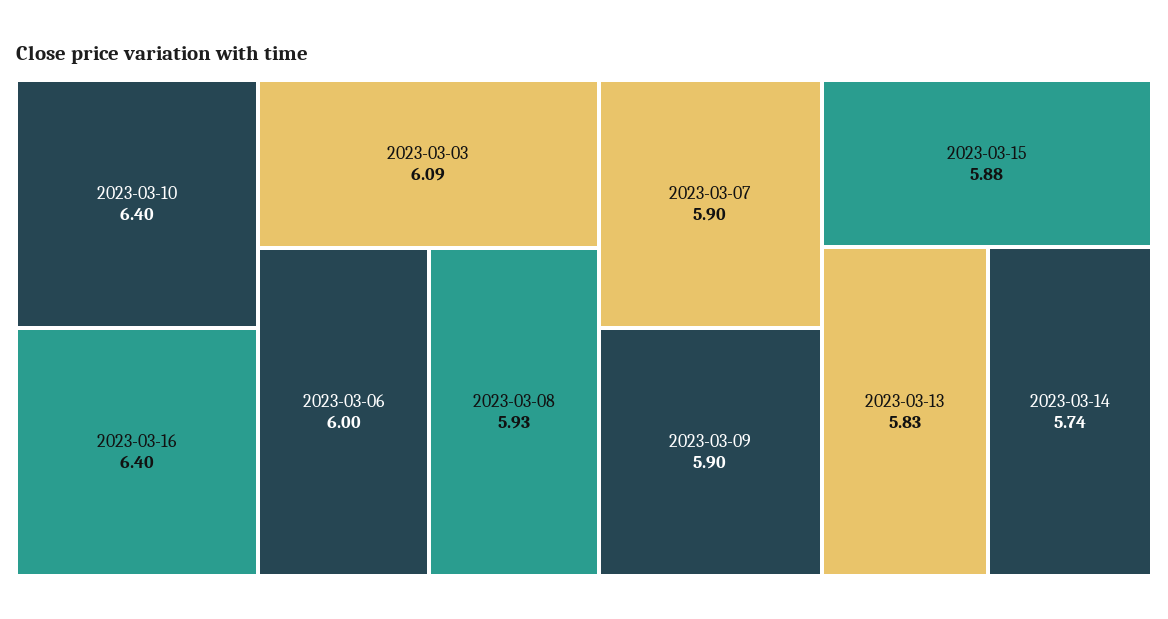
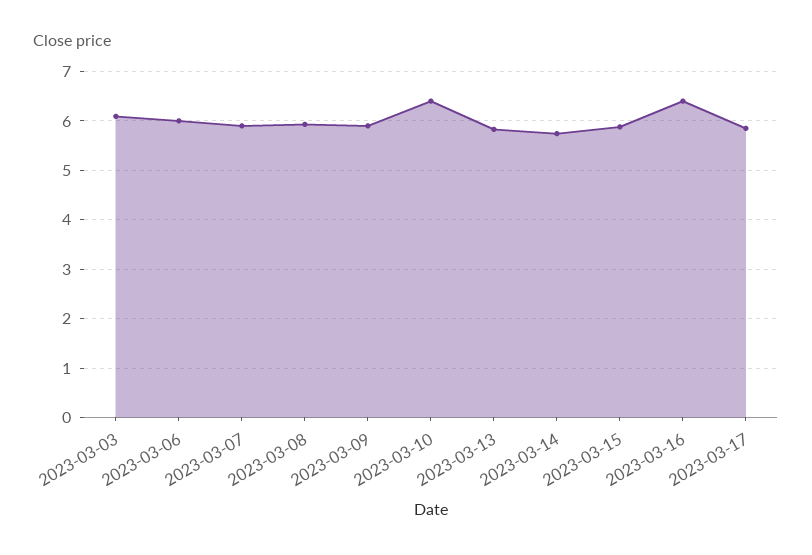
2023-03-17: none -> 5.8

